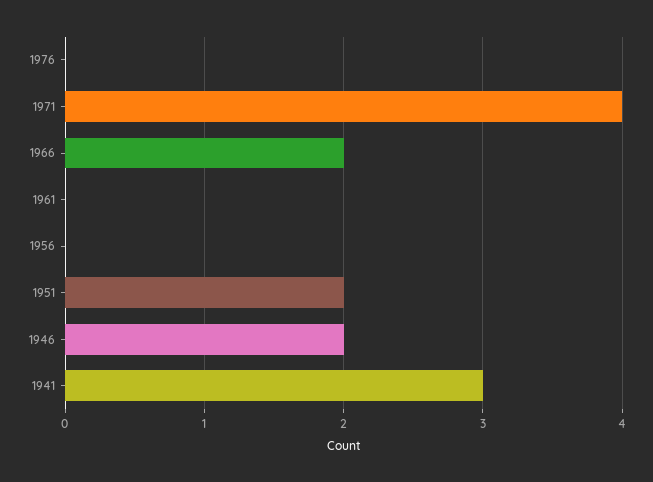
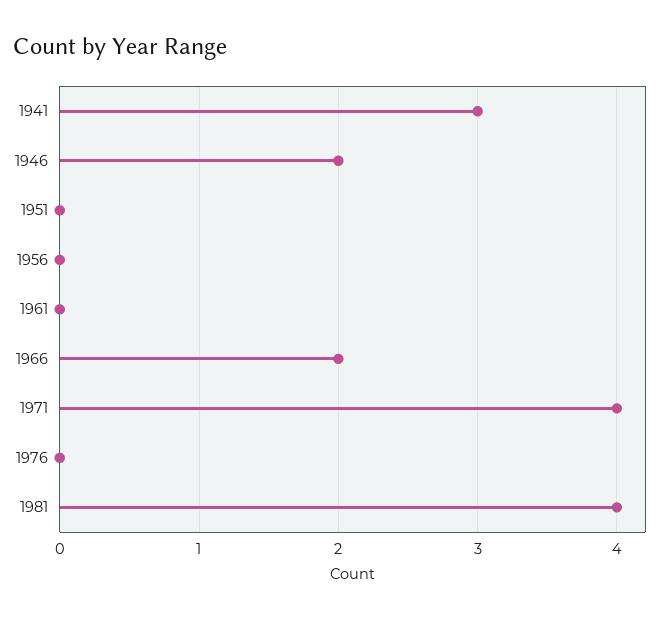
1951: 2 -> 0
1981: none -> 4

